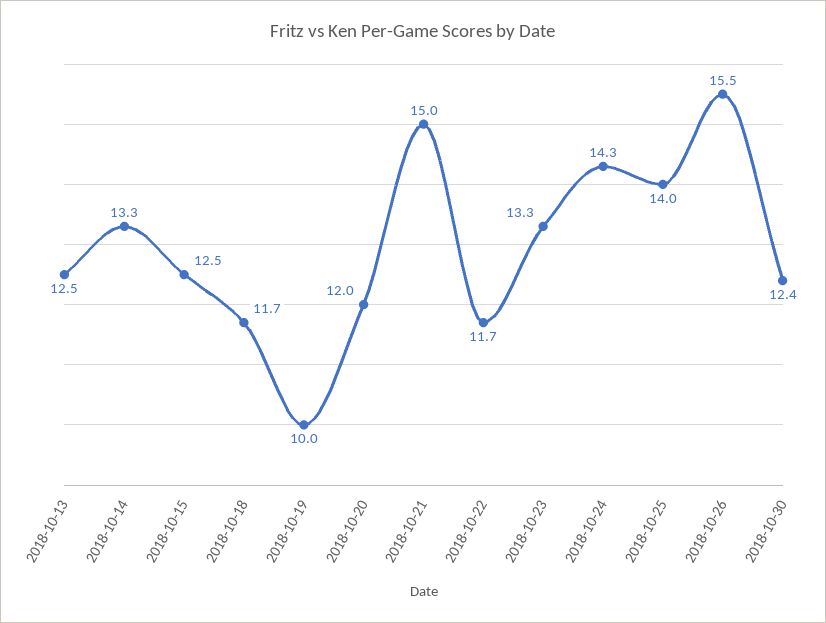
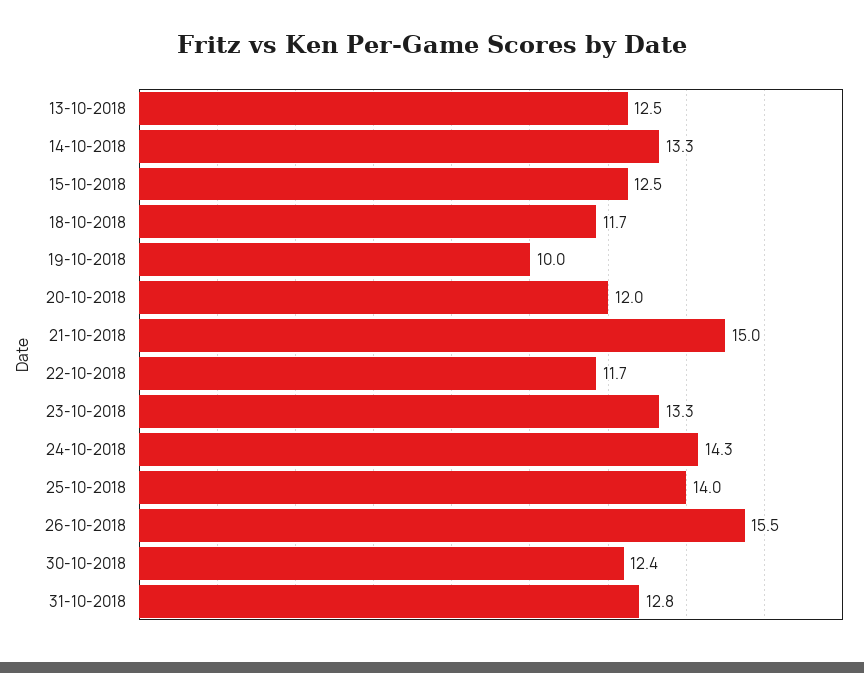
31-10-2018: none -> 12.8

